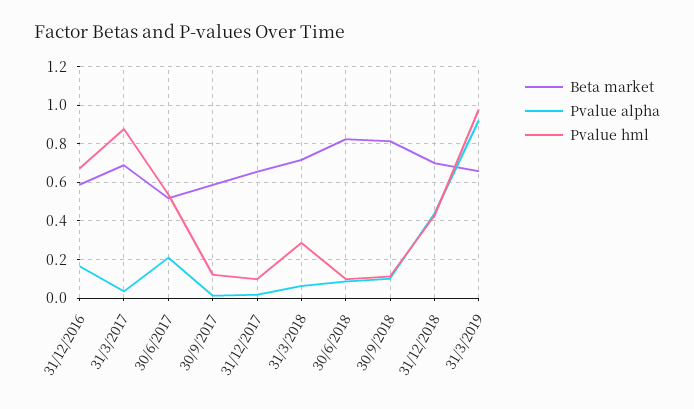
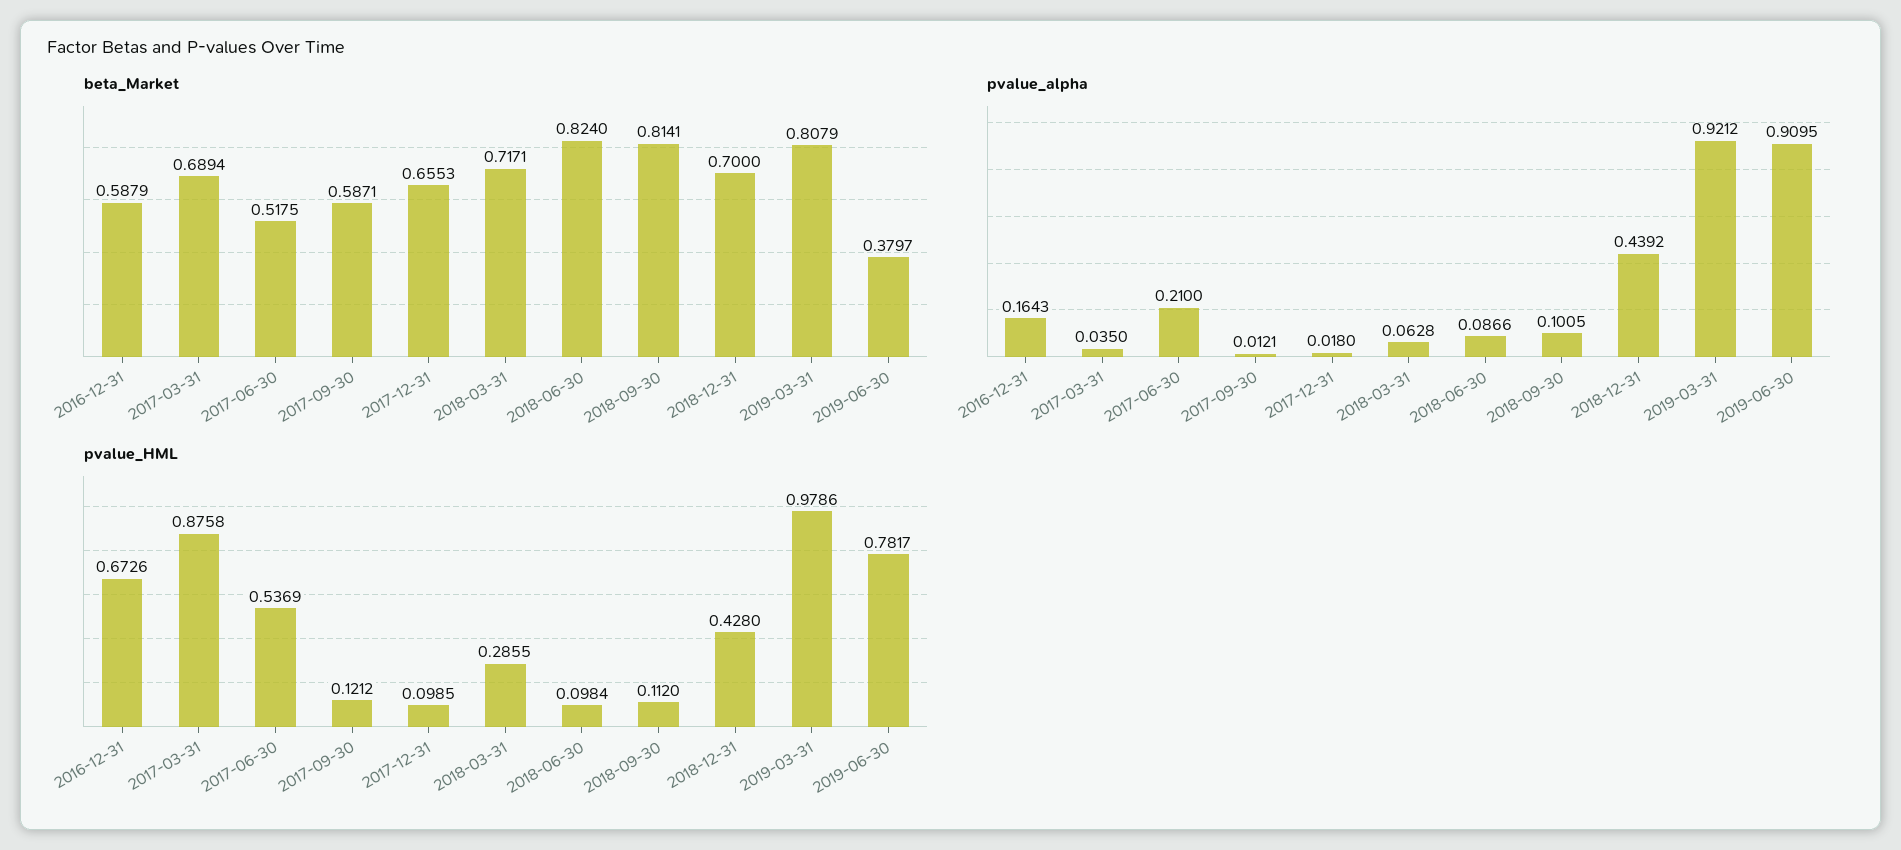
Beta market, 31/3/2019: 0.65 -> 0.8079
Beta market, 2019-06-30: none -> 0.3797
Pvalue alpha, 2019-06-30: none -> 0.9095
Pvalue hml, 2019-06-30: none -> 0.7817

